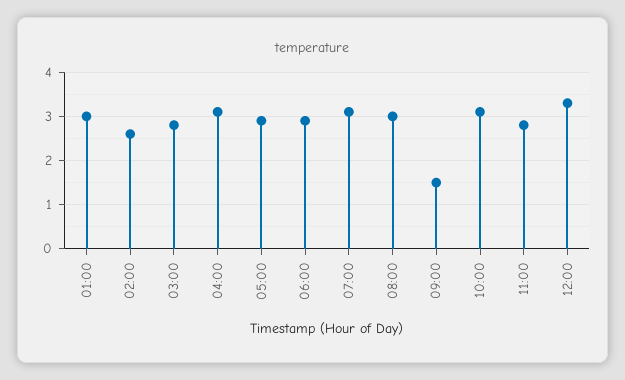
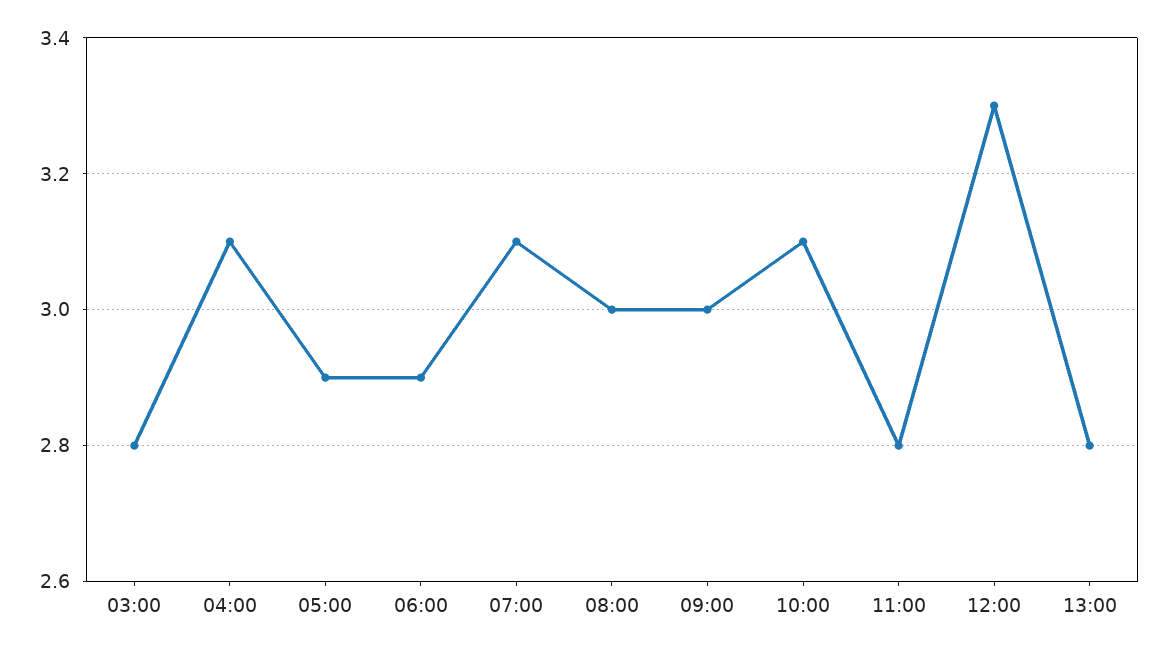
01:00: 3 -> none
02:00: 2.5 -> none
09:00: 1.5 -> 3
13:00: none -> 2.8

